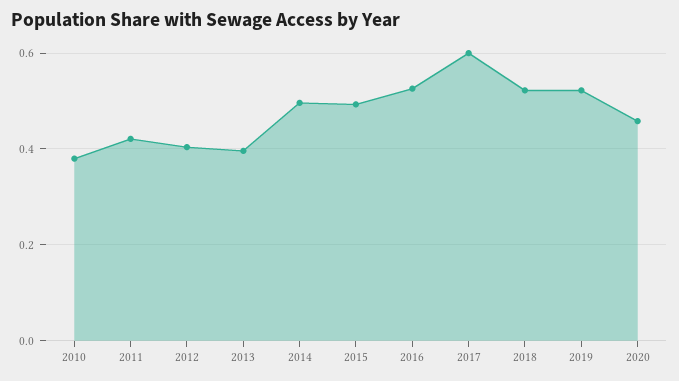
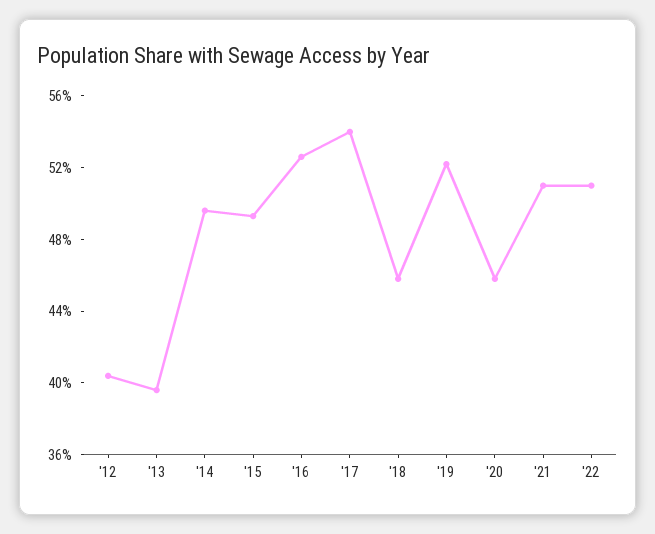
2010: 0.38 -> none
2011: 0.42 -> none
2017: 0.6 -> 0.54
2018: 0.52 -> 0.46
'21: none -> 0.51
'22: none -> 0.51

